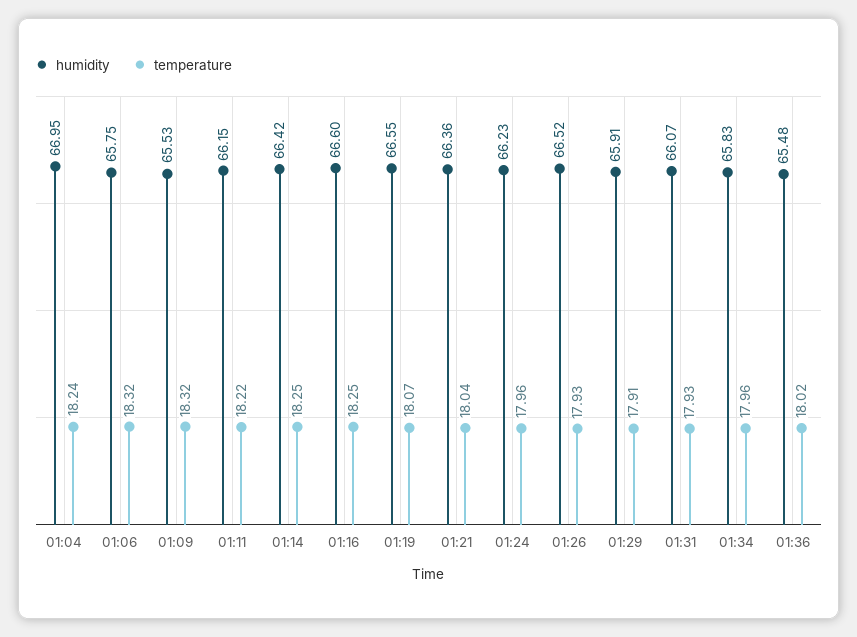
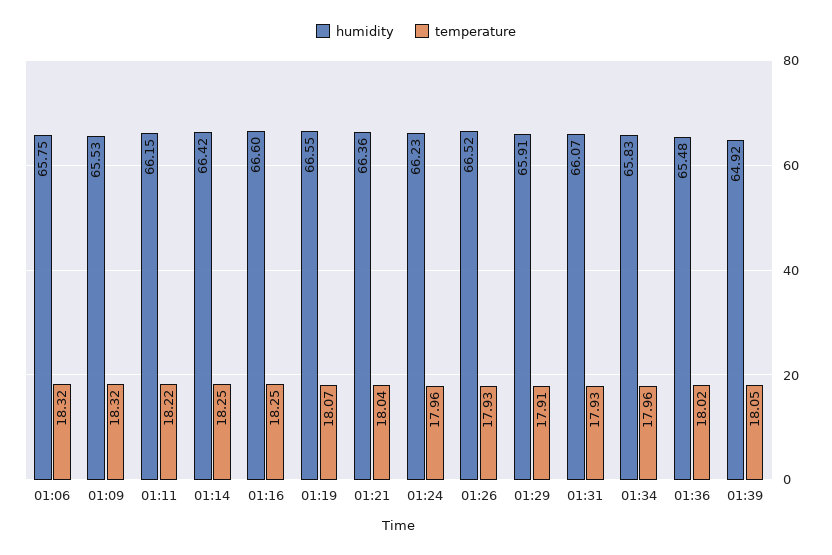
humidity, 01:04: 66.95 -> none
temperature, 01:04: 18.24 -> none
humidity, 01:39: none -> 64.92
temperature, 01:39: none -> 18.05

